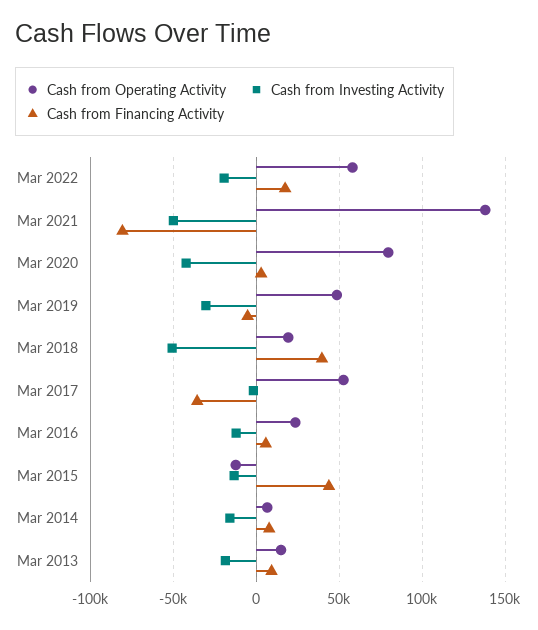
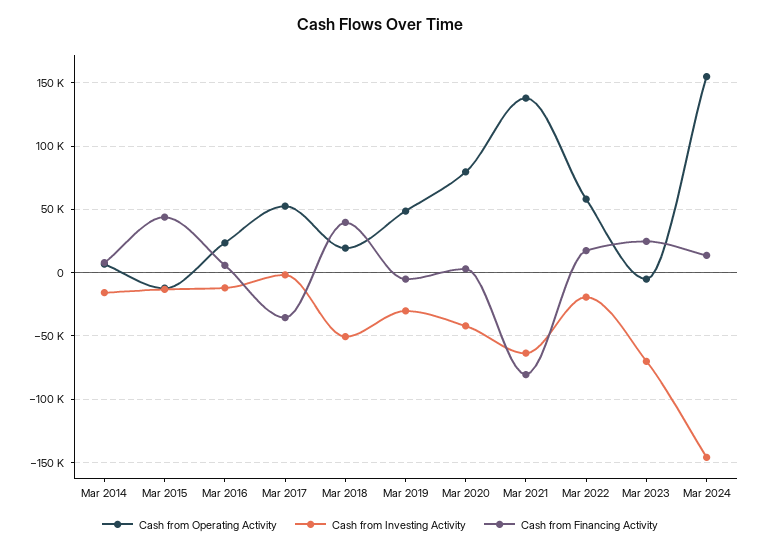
Cash from Investing Activity, Mar 2021: -50000 -> -65000
Cash from Operating Activity, Mar 2013: 15000 -> none
Cash from Investing Activity, Mar 2013: -20000 -> none
Cash from Financing Activity, Mar 2013: 10000 -> none
Cash from Operating Activity, Mar 2023: none -> -5000
Cash from Investing Activity, Mar 2023: none -> -70000
Cash from Financing Activity, Mar 2023: none -> 25000
Cash from Operating Activity, Mar 2024: none -> 155000
Cash from Investing Activity, Mar 2024: none -> -145000
Cash from Financing Activity, Mar 2024: none -> 15000

